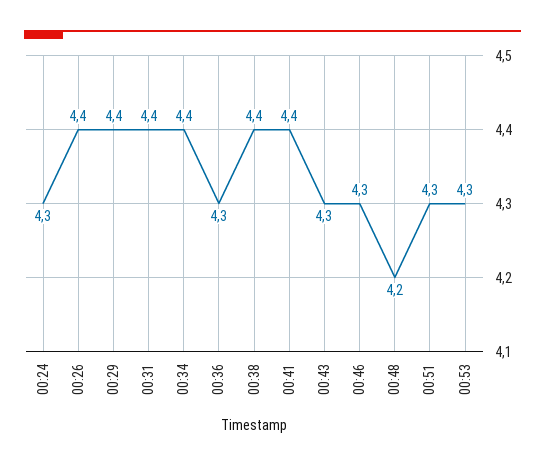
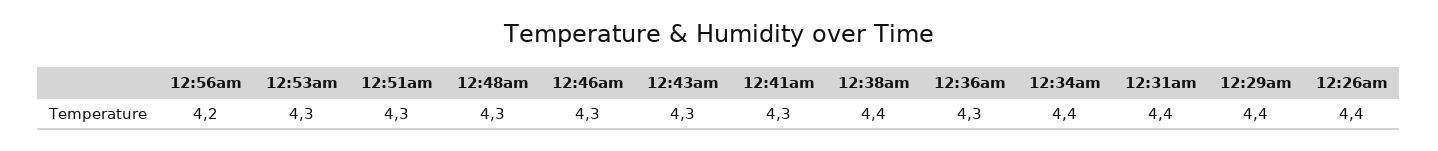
00:24: 4.3 -> none
00:41: 4.4 -> 4.3
00:48: 4.2 -> 4.3
12:56am: none -> 4.2

